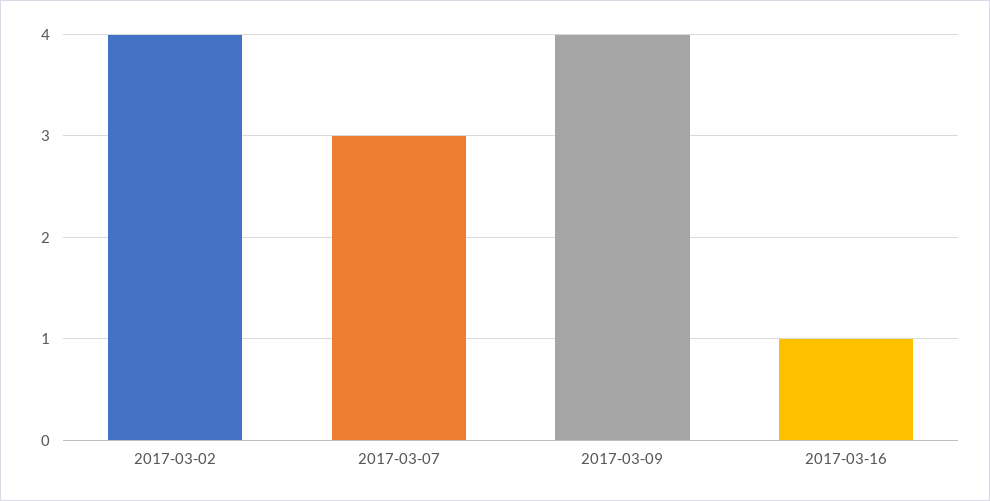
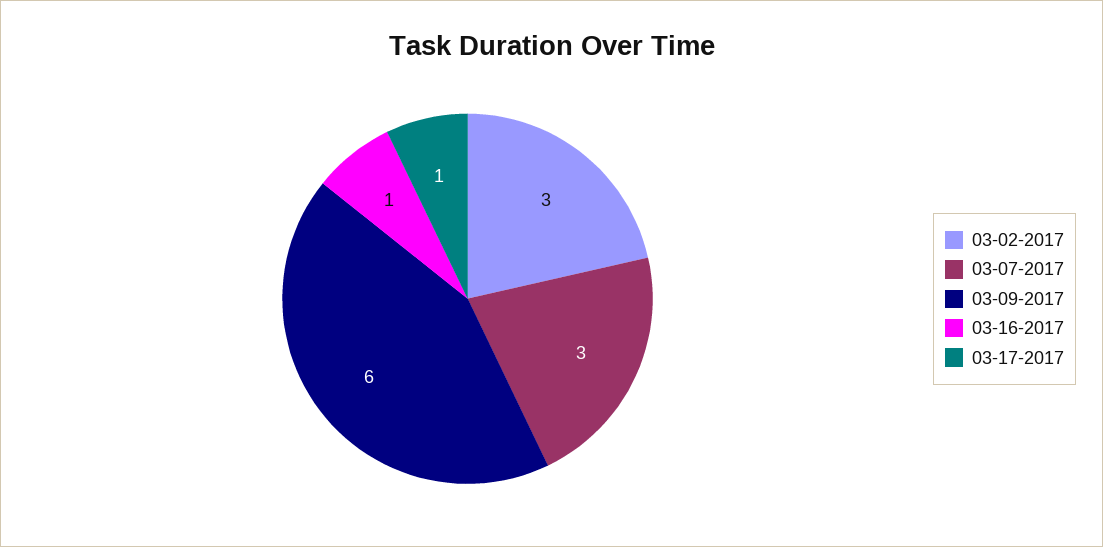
2017-03-02: 4 -> 3
2017-03-09: 4 -> 6
03-17-2017: none -> 1

